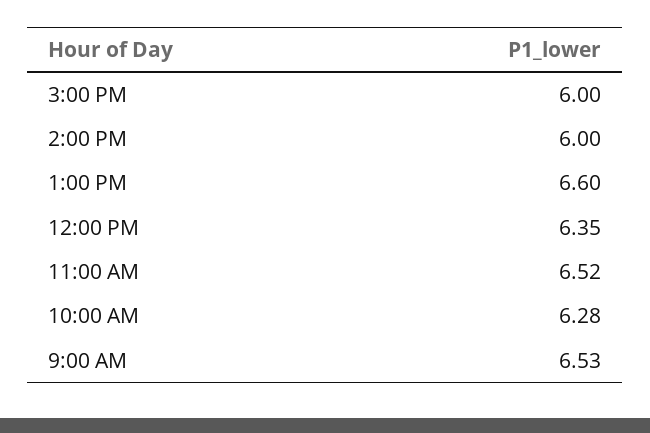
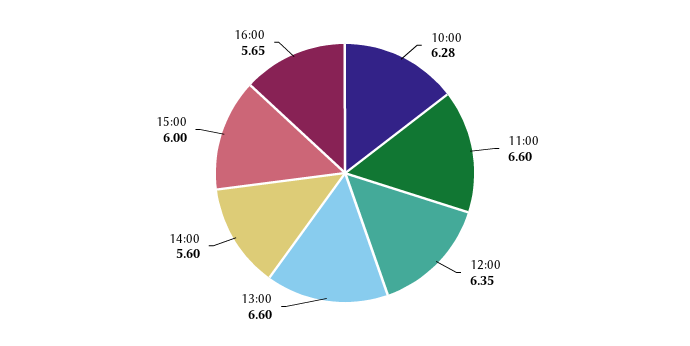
2:00 PM: 6 -> 5.6
11:00 AM: 6.52 -> 6.6
9:00 AM: 6.53 -> none
16:00: none -> 5.65

